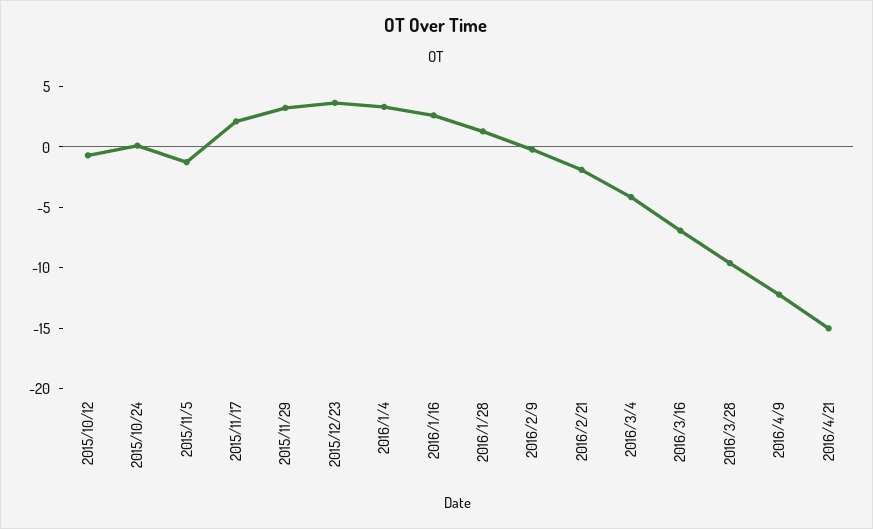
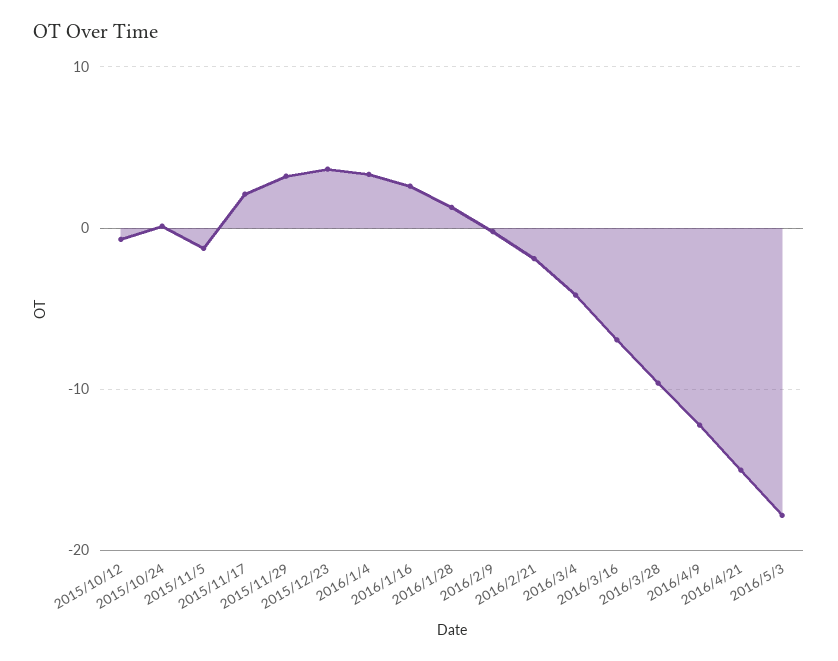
2016/5/3: none -> -18

